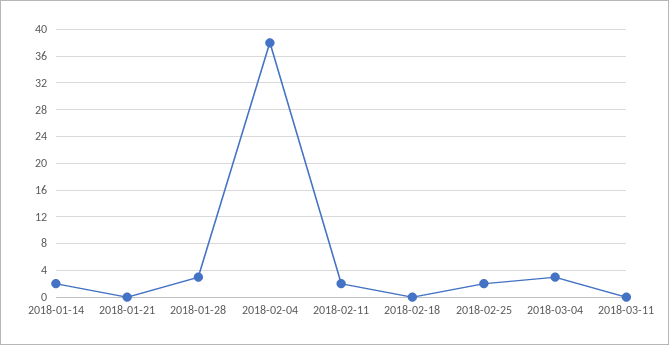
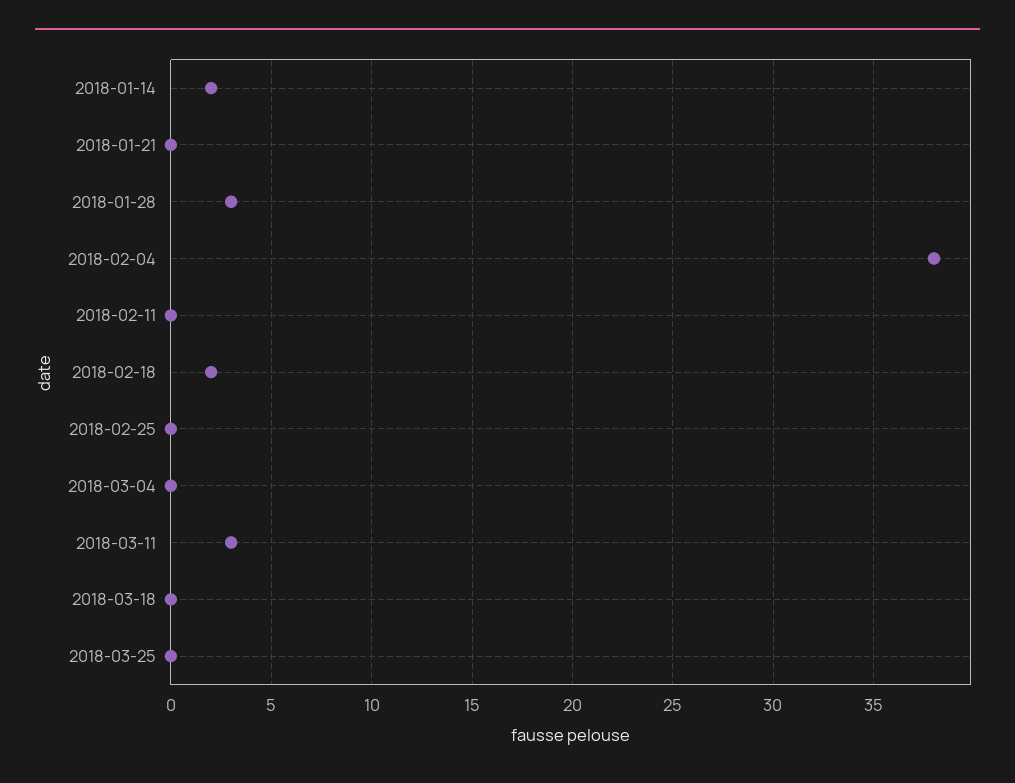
2018-02-11: 2 -> 0
2018-02-18: 0 -> 2
2018-02-25: 2 -> 0
2018-03-04: 3 -> 0
2018-03-11: 0 -> 3
2018-03-18: none -> 0
2018-03-25: none -> 0

